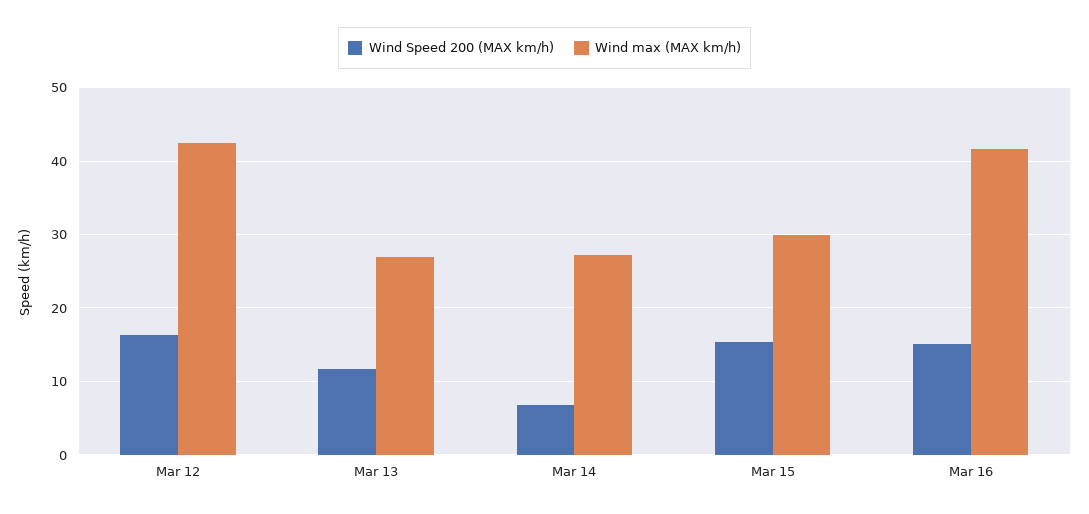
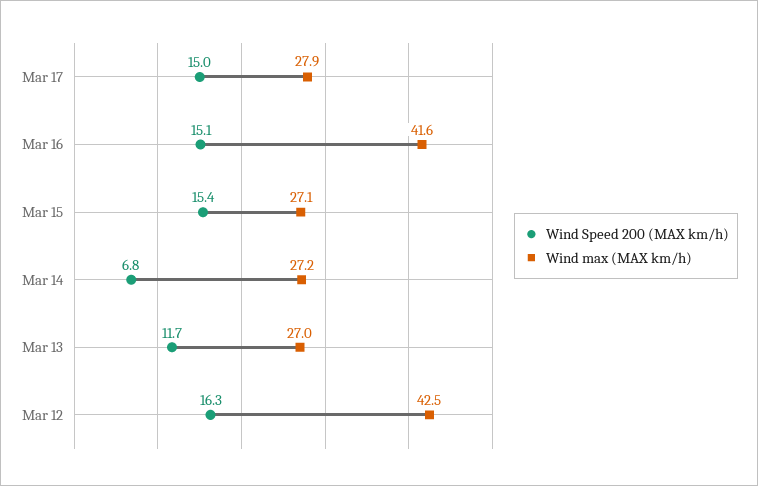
Wind max (MAX km/h), Mar 15: 30 -> 27.1
Wind Speed 200 (MAX km/h), Mar 17: none -> 15
Wind max (MAX km/h), Mar 17: none -> 27.9

